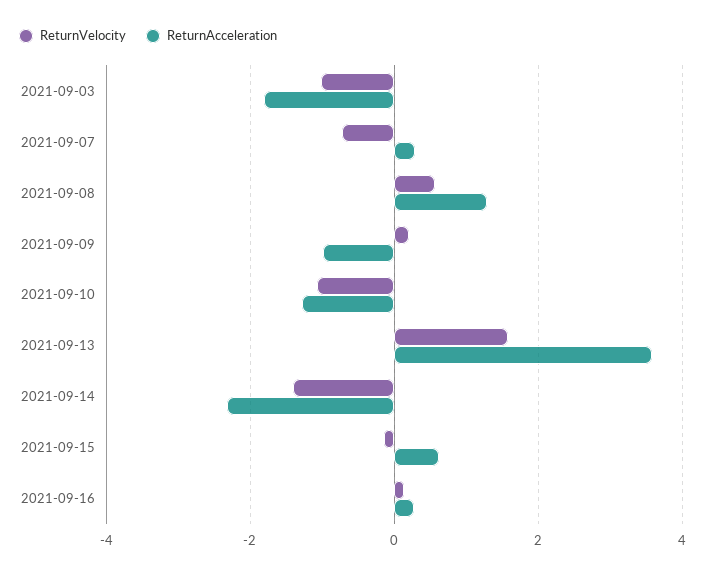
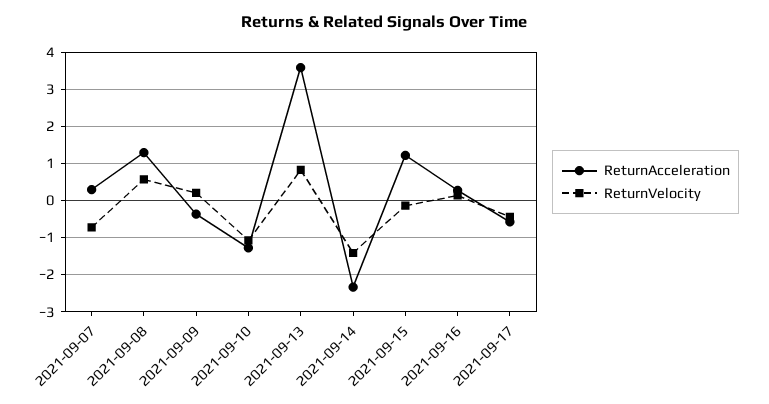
ReturnVelocity, 2021-09-03: -1 -> none
ReturnAcceleration, 2021-09-03: -1.8 -> none
ReturnAcceleration, 2021-09-09: -1 -> -0.4
ReturnVelocity, 2021-09-13: 1.6 -> 0.8
ReturnAcceleration, 2021-09-15: 0.6 -> 1.2
ReturnAcceleration, 2021-09-17: none -> -0.6
ReturnVelocity, 2021-09-17: none -> -0.4

